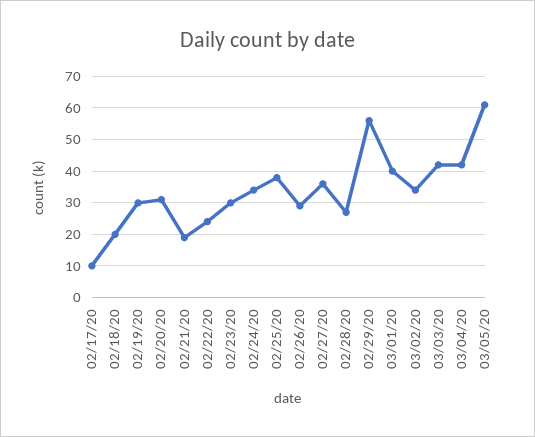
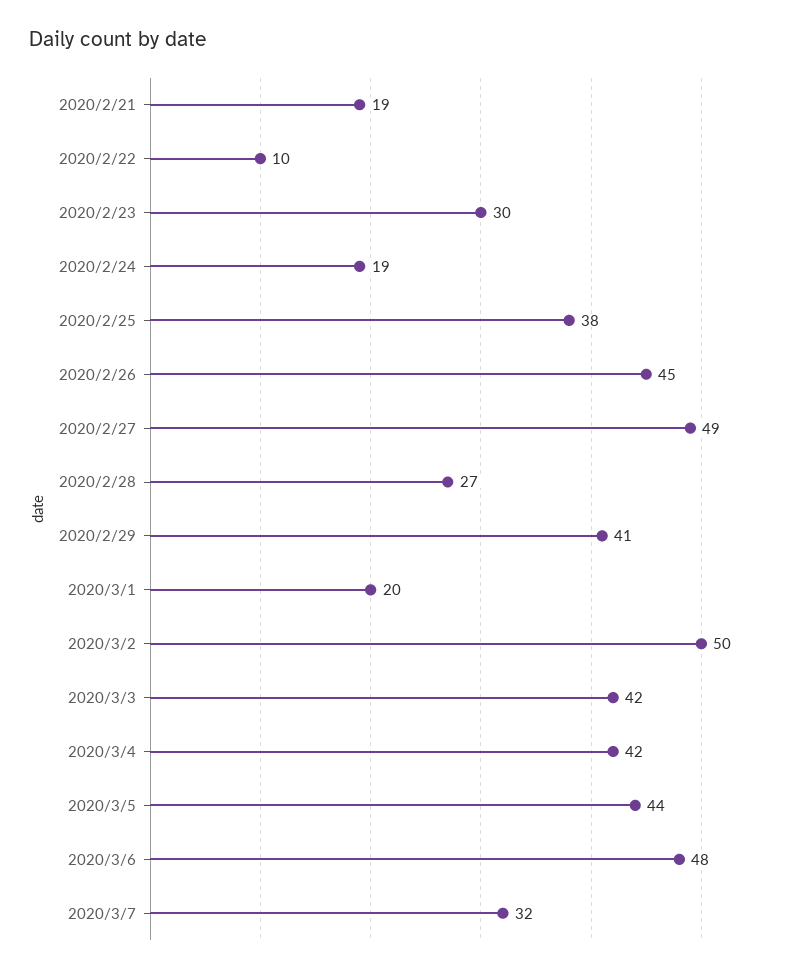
02/17/20: 10 -> none
02/18/20: 20 -> none
02/19/20: 30 -> none
02/20/20: 30 -> none
02/22/20: 25 -> 10
02/24/20: 35 -> 19
02/26/20: 30 -> 45
02/27/20: 35 -> 49
02/29/20: 55 -> 41
03/01/20: 40 -> 20
03/02/20: 35 -> 50
03/05/20: 60 -> 44
2020/3/6: none -> 48
2020/3/7: none -> 32

